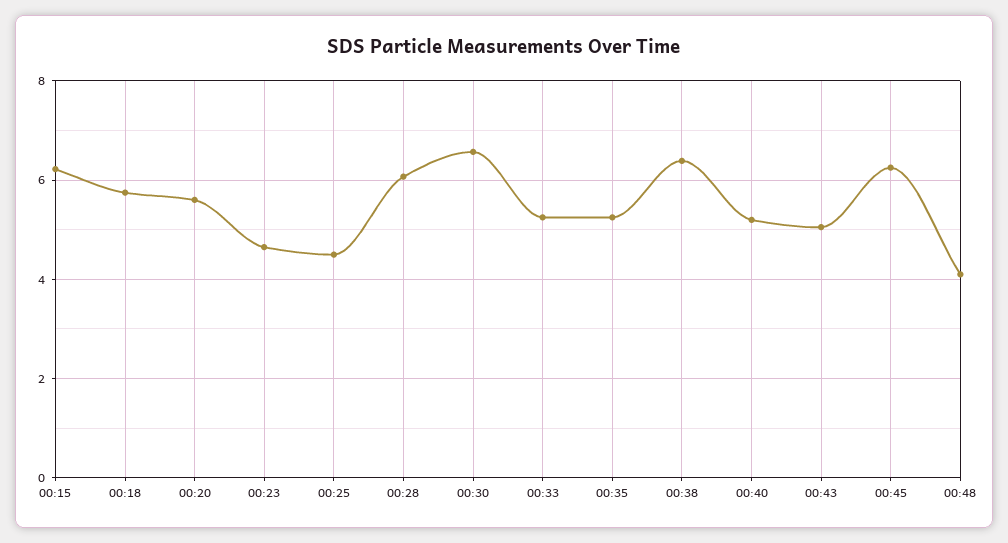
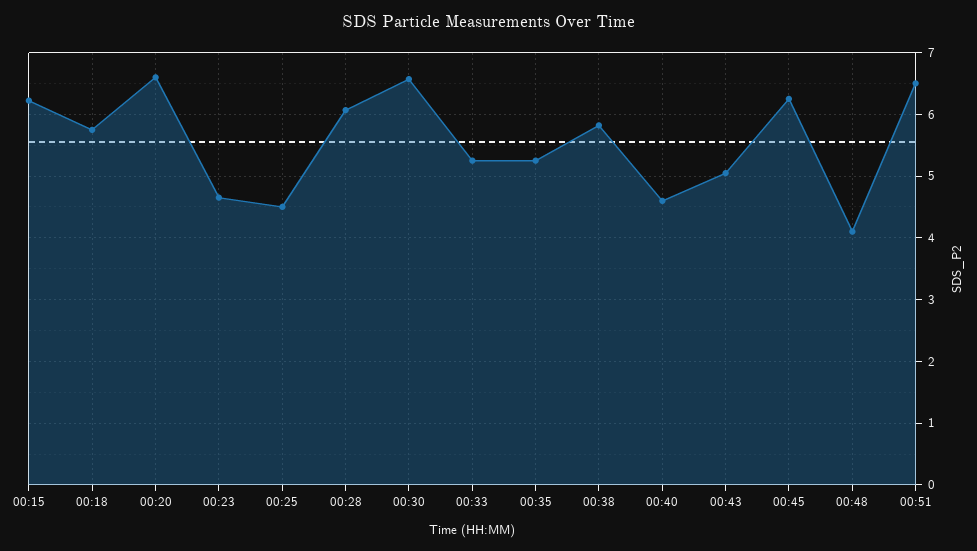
00:20: 5.6 -> 6.6
00:38: 6.4 -> 5.8
00:40: 5.2 -> 4.6
00:51: none -> 6.5

